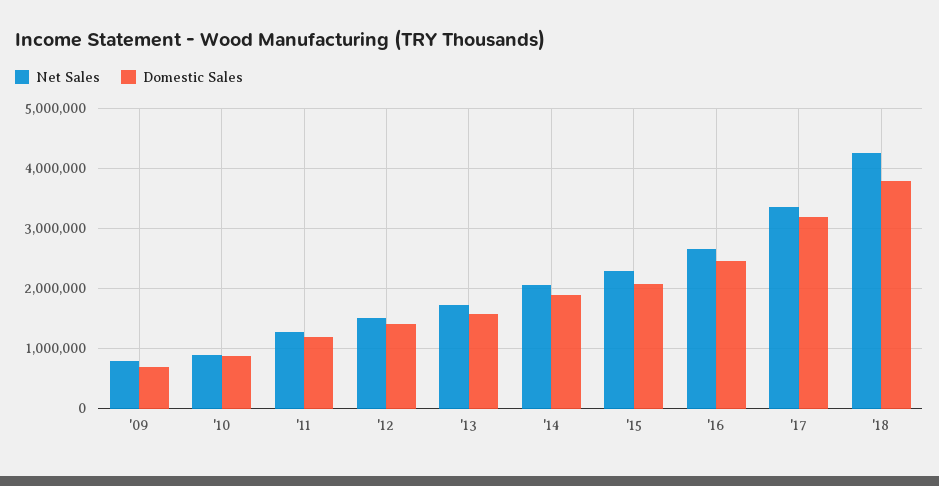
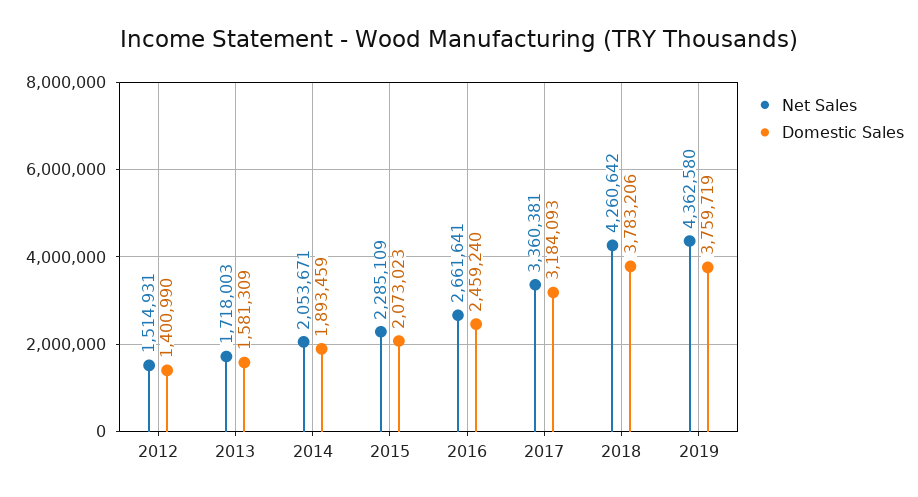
Net Sales, '09: 800000 -> none
Domestic Sales, '09: 700000 -> none
Net Sales, '10: 900000 -> none
Domestic Sales, '10: 900000 -> none
Net Sales, '11: 1300000 -> none
Domestic Sales, '11: 1200000 -> none
Net Sales, 2019: none -> 4362580
Domestic Sales, 2019: none -> 3759719

